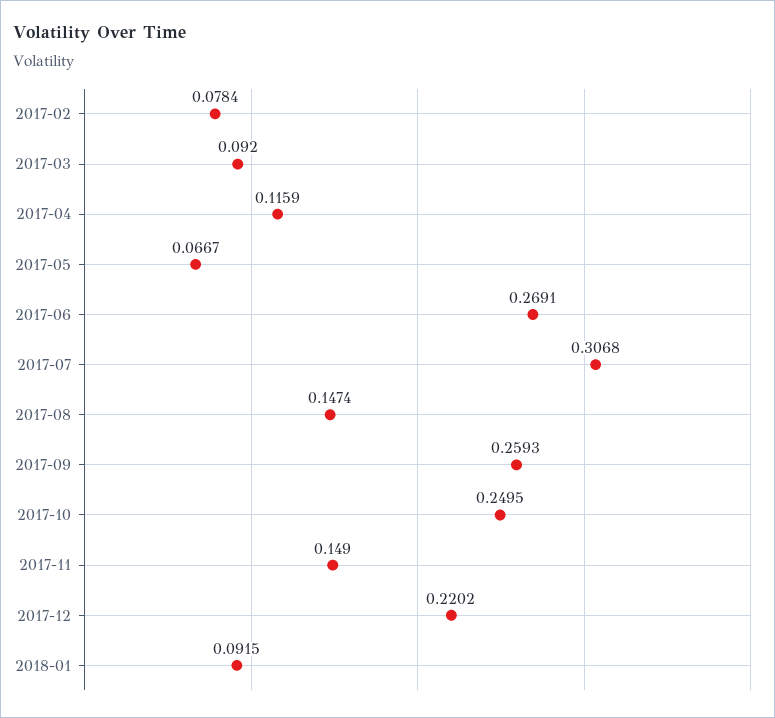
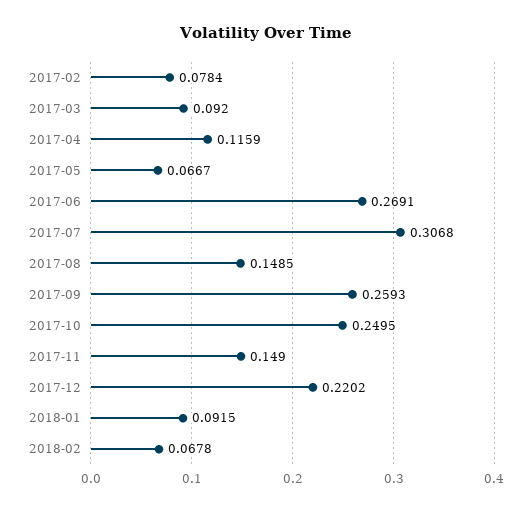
2017-08: 0.1474 -> 0.1485
2018-02: none -> 0.0678

